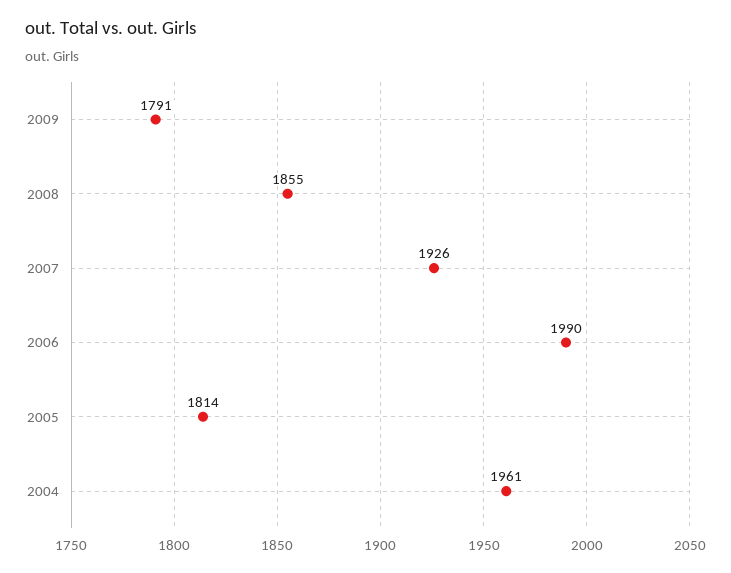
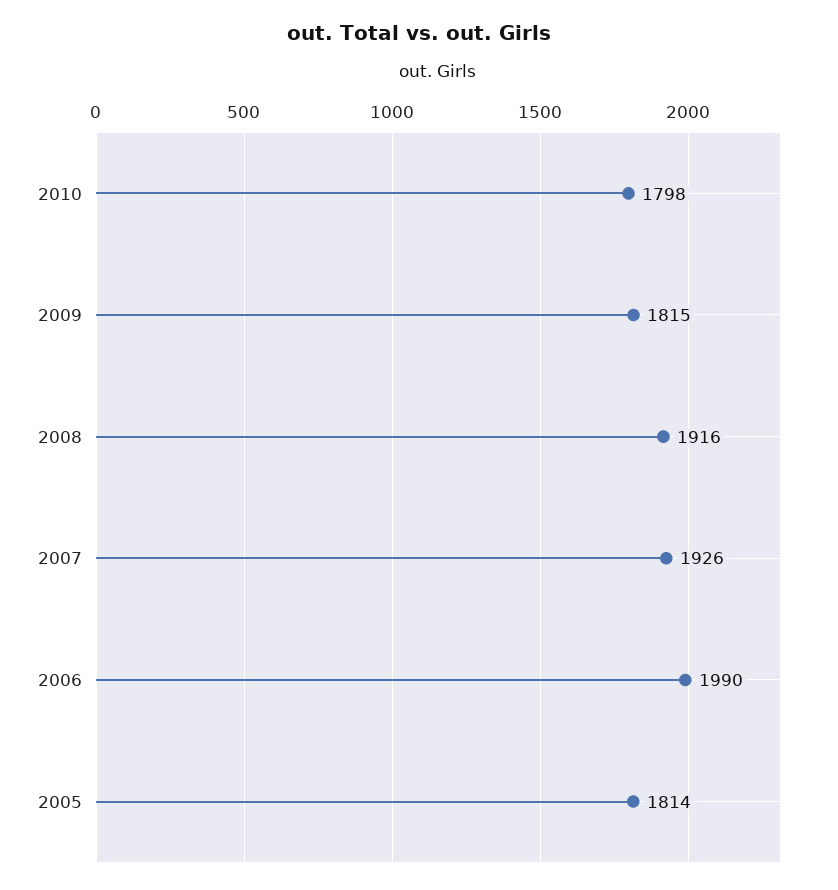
2009: 1791 -> 1815
2008: 1855 -> 1916
2004: 1961 -> none
2010: none -> 1798

